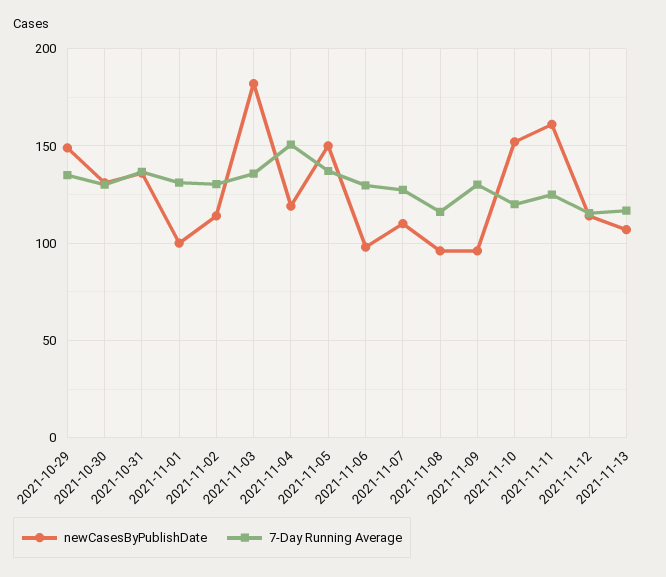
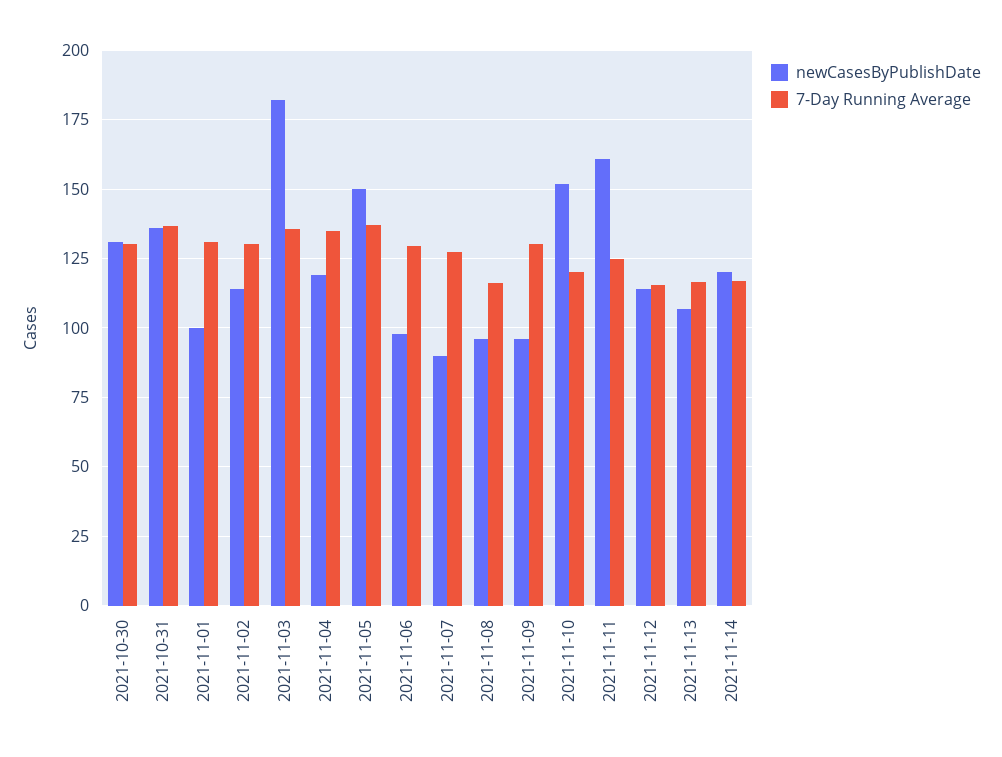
newCasesByPublishDate, 2021-10-29: 150 -> none
7-Day Running Average, 2021-10-29: 135 -> none
7-Day Running Average, 2021-11-04: 150 -> 135
newCasesByPublishDate, 2021-11-07: 110 -> 90
newCasesByPublishDate, 2021-11-14: none -> 120
7-Day Running Average, 2021-11-14: none -> 117.5

